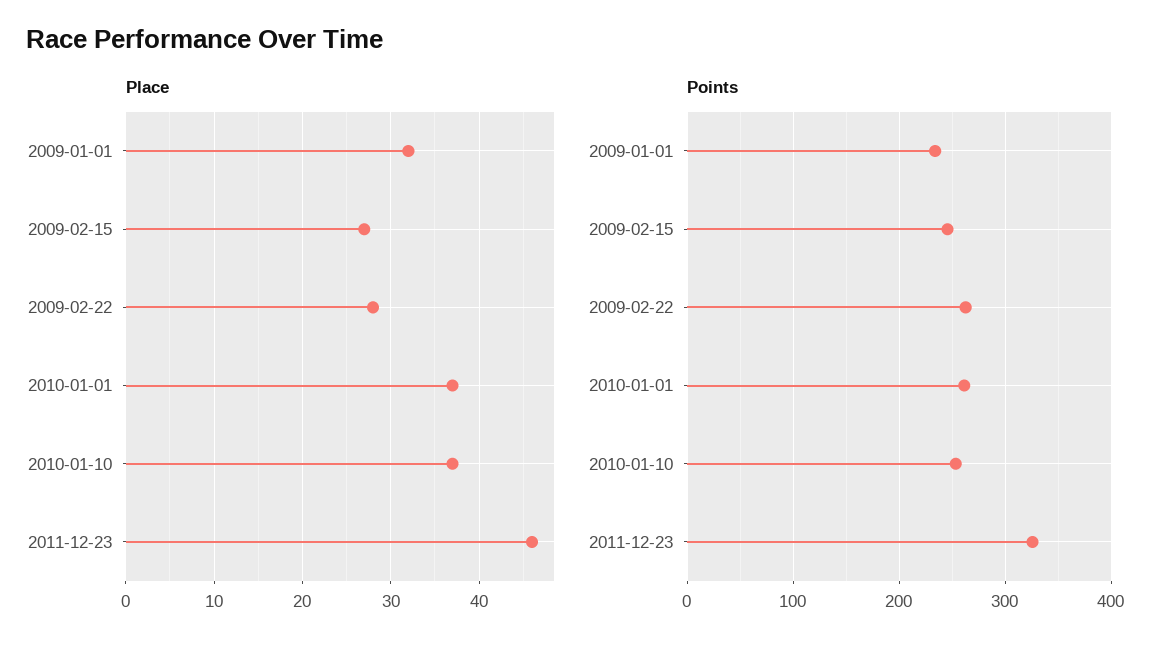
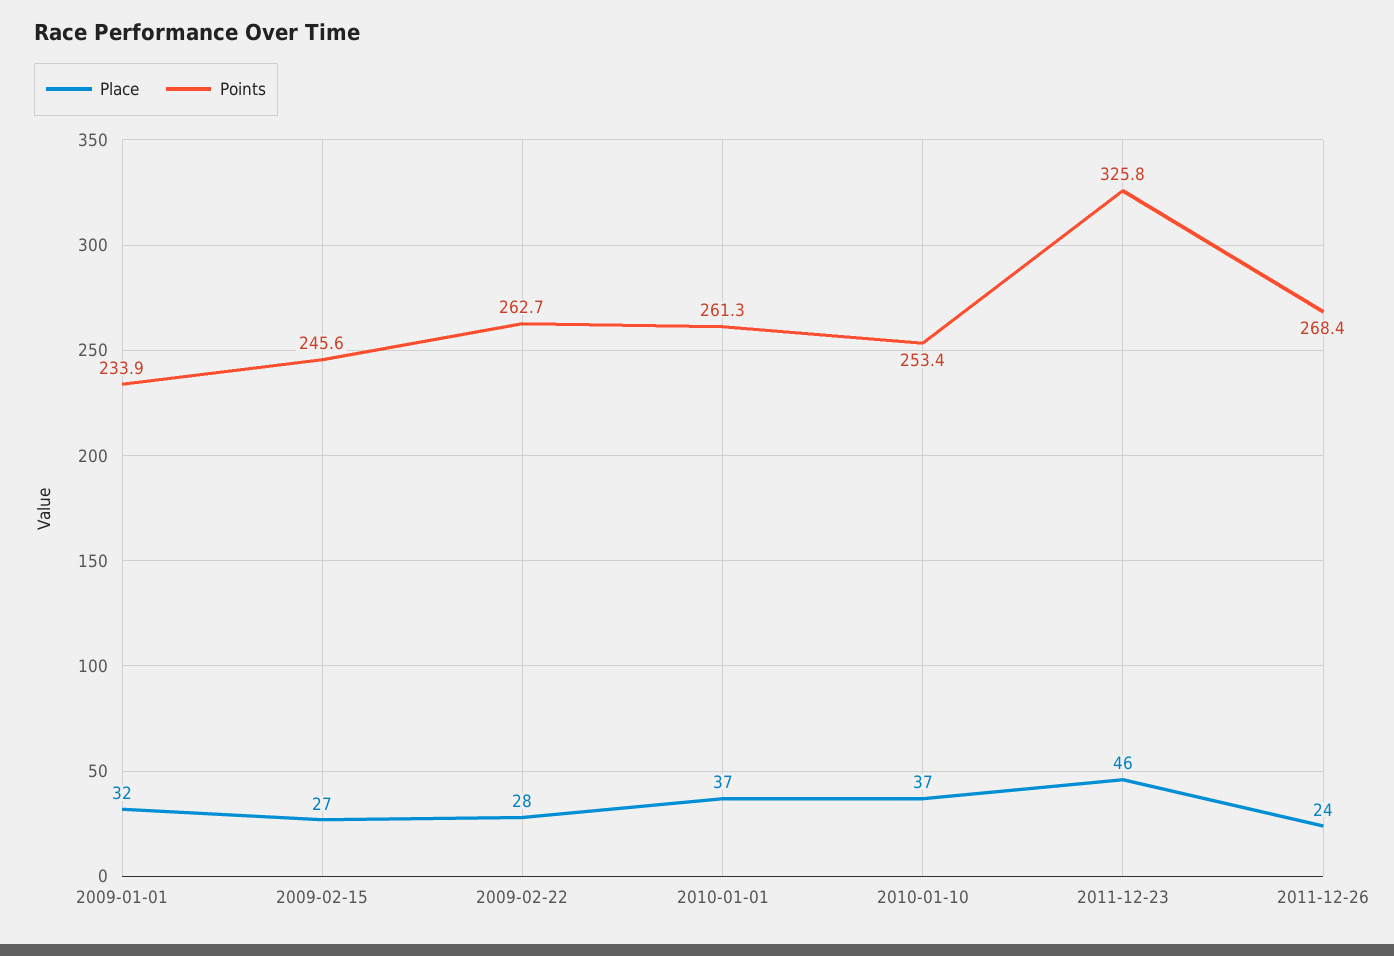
Place, 2011-12-26: none -> 24
Points, 2011-12-26: none -> 268.4

